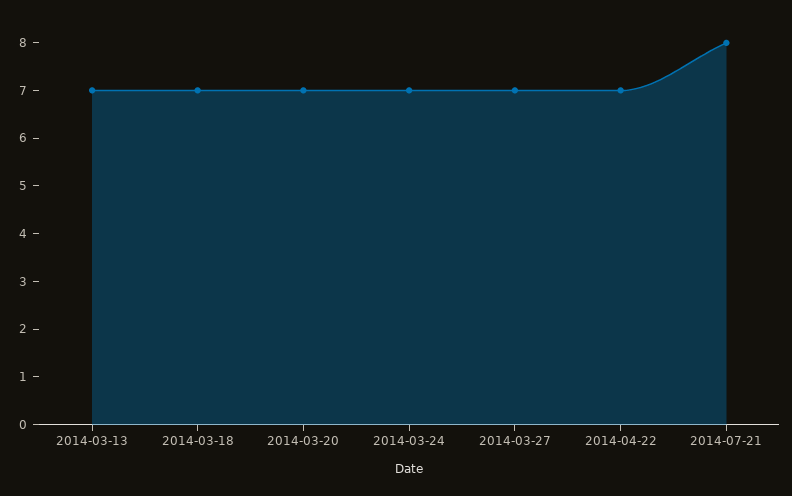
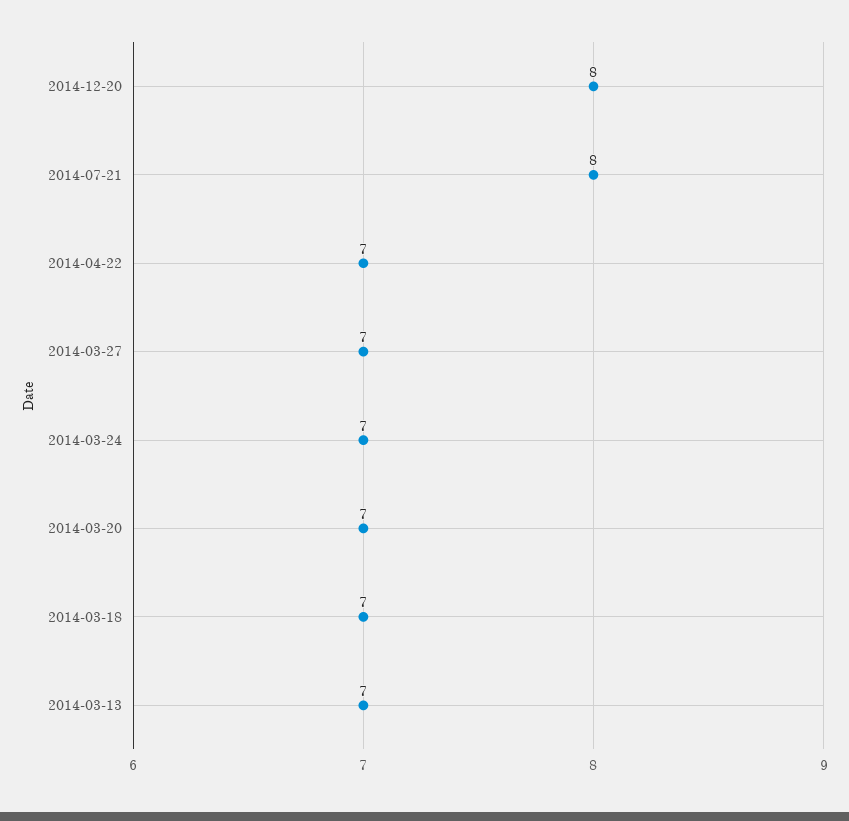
2014-12-20: none -> 8

